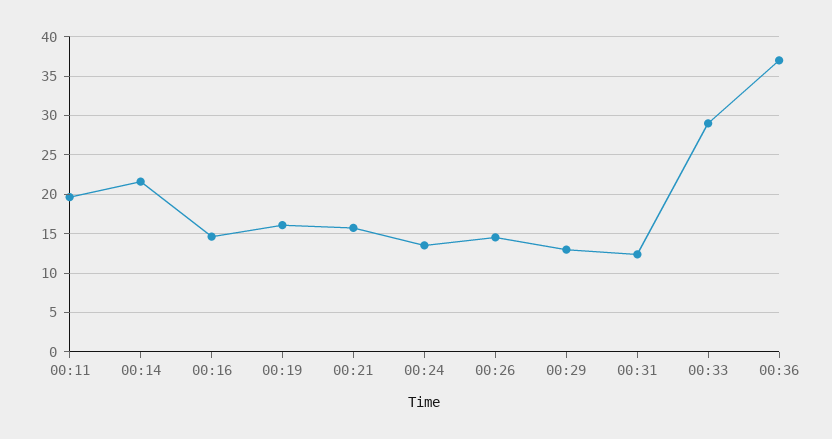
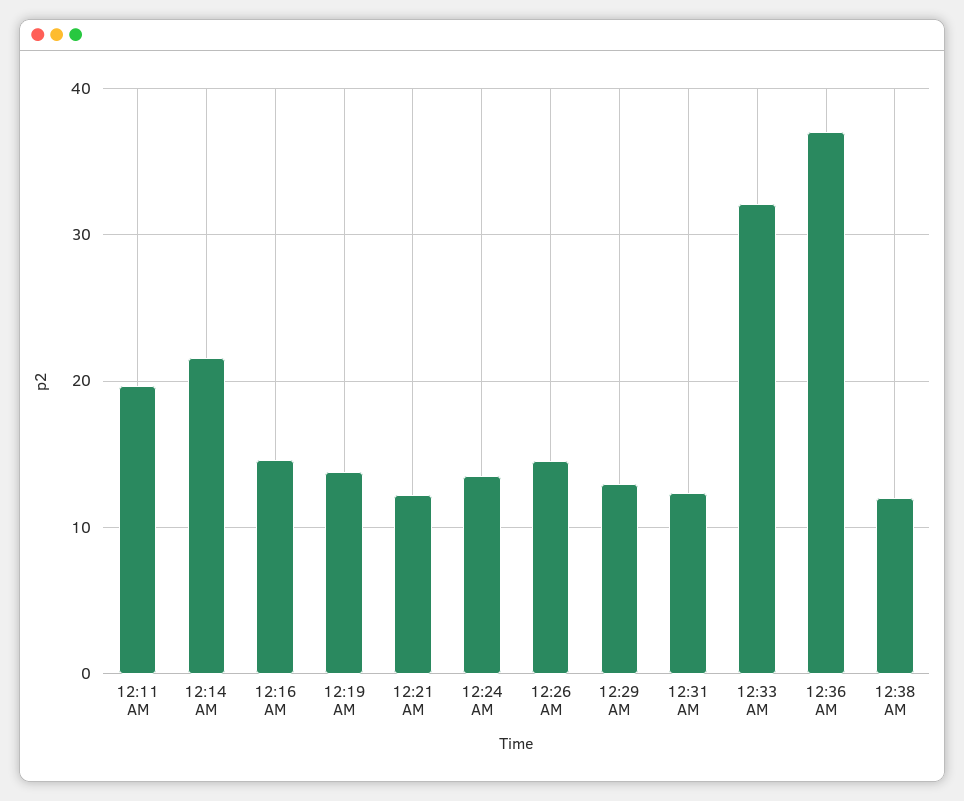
00:19: 16 -> 14
00:21: 16 -> 12
00:33: 29 -> 32
12:38 AM: none -> 12

